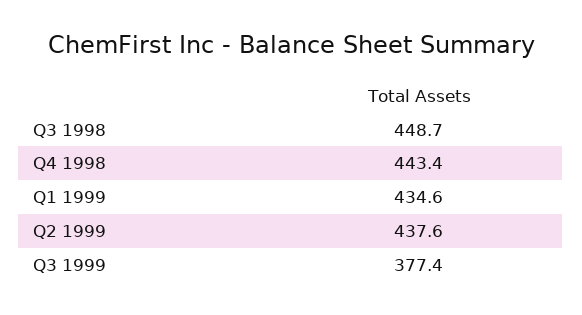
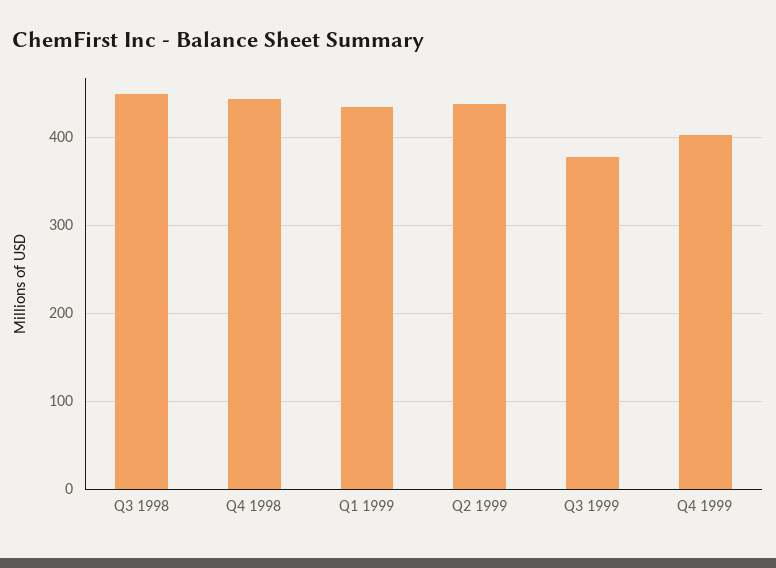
Q4 1999: none -> 400

